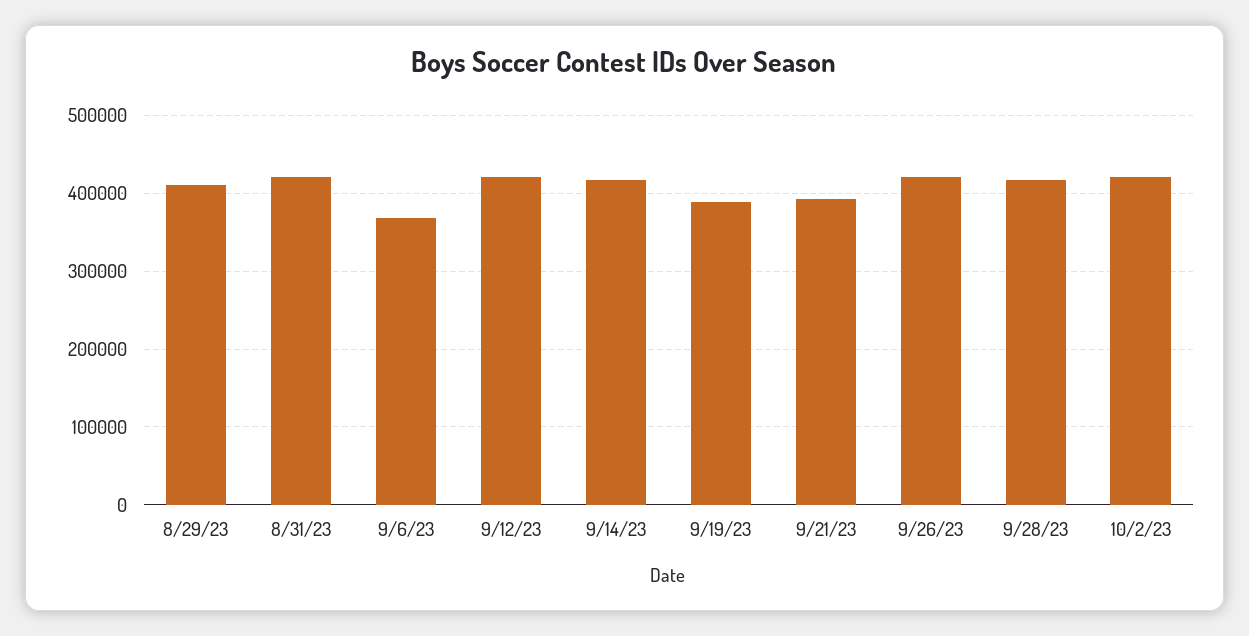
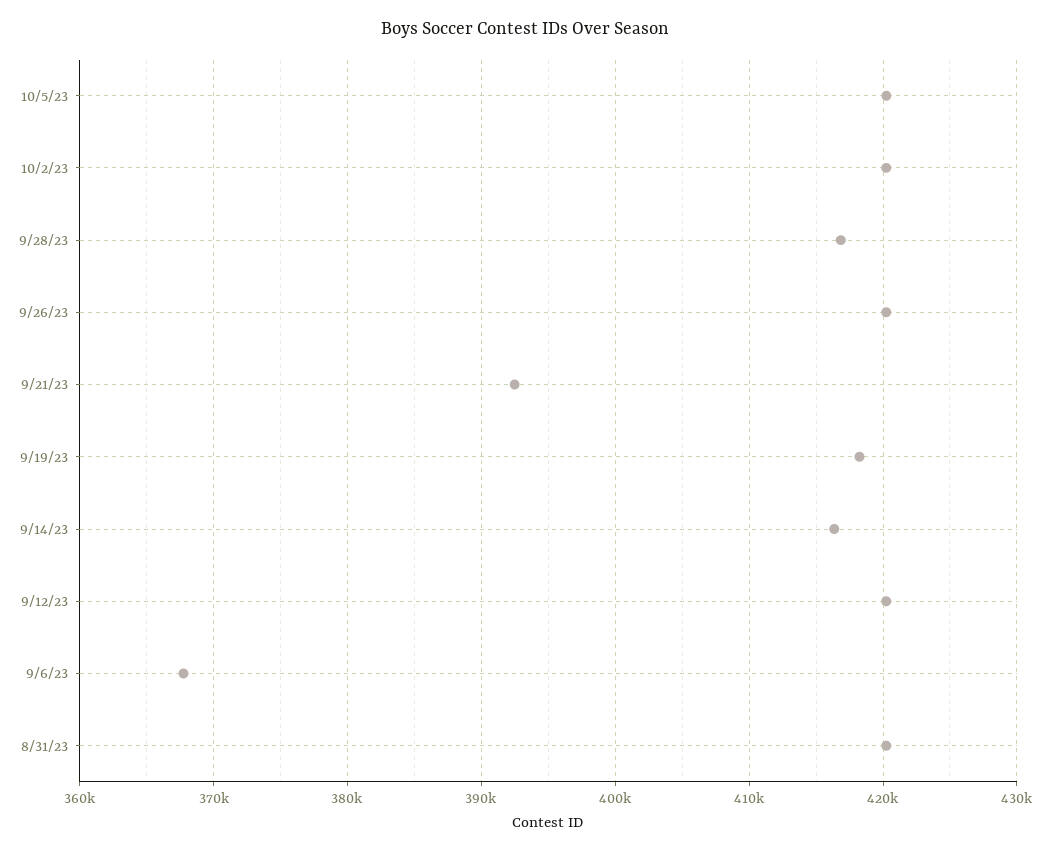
8/29/23: 410000 -> none
9/19/23: 390000 -> 418000
10/5/23: none -> 420000

